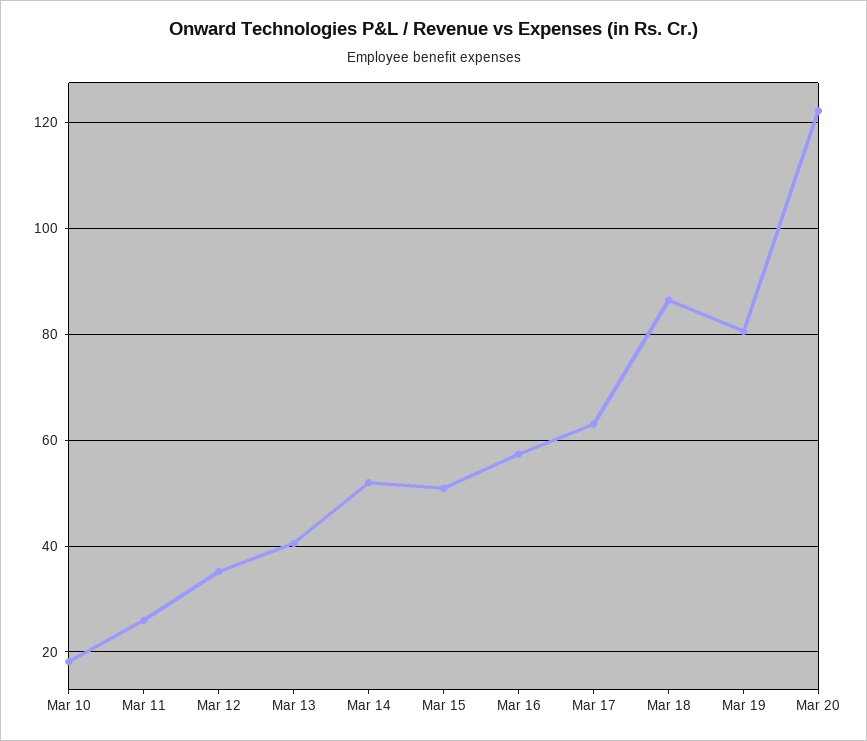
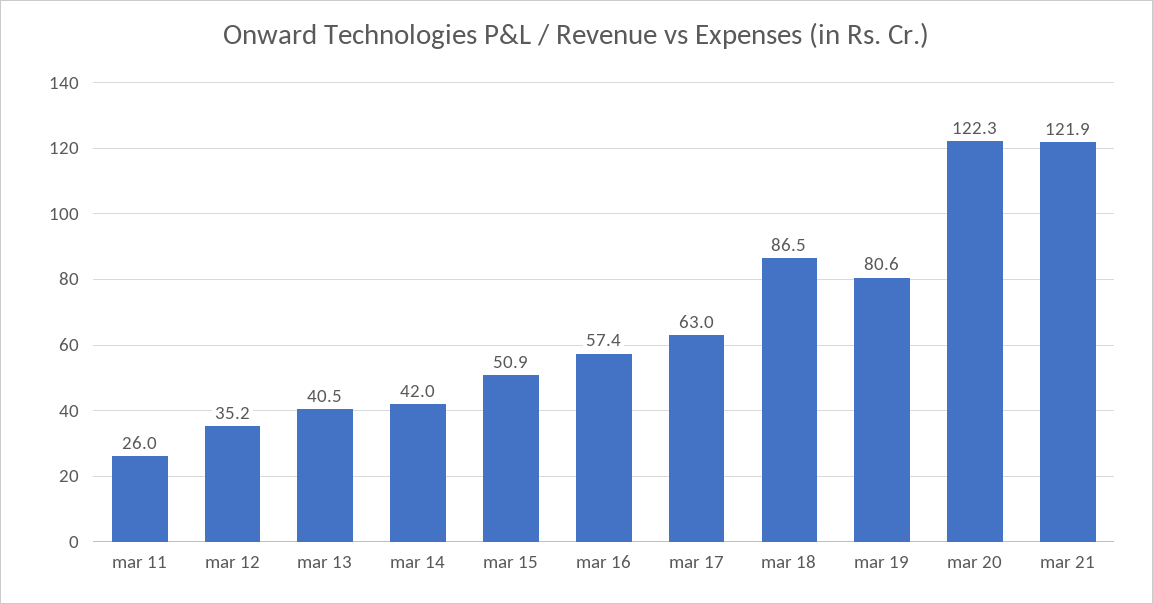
Mar 10: 18 -> none
Mar 14: 52 -> 42
mar 21: none -> 121.9

